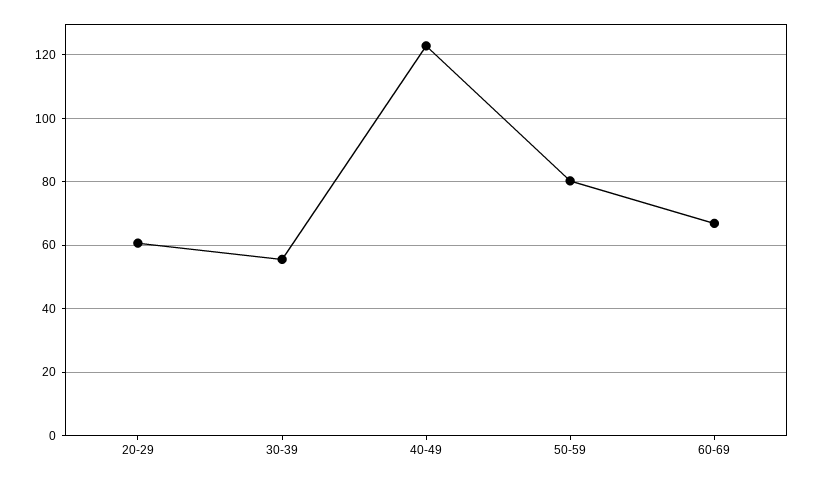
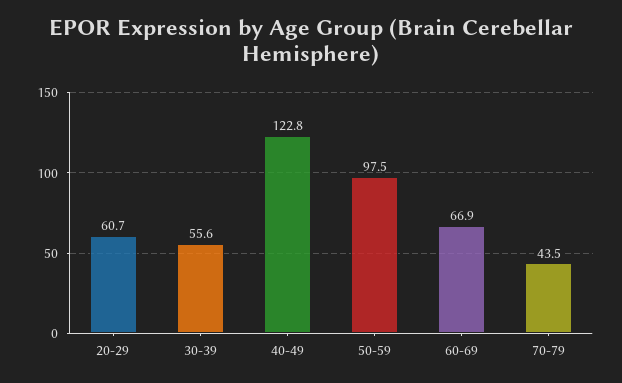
50-59: 80 -> 97.5
70-79: none -> 43.5

